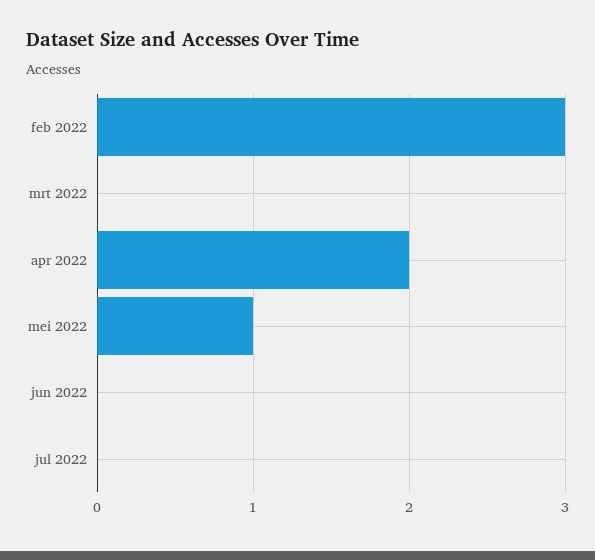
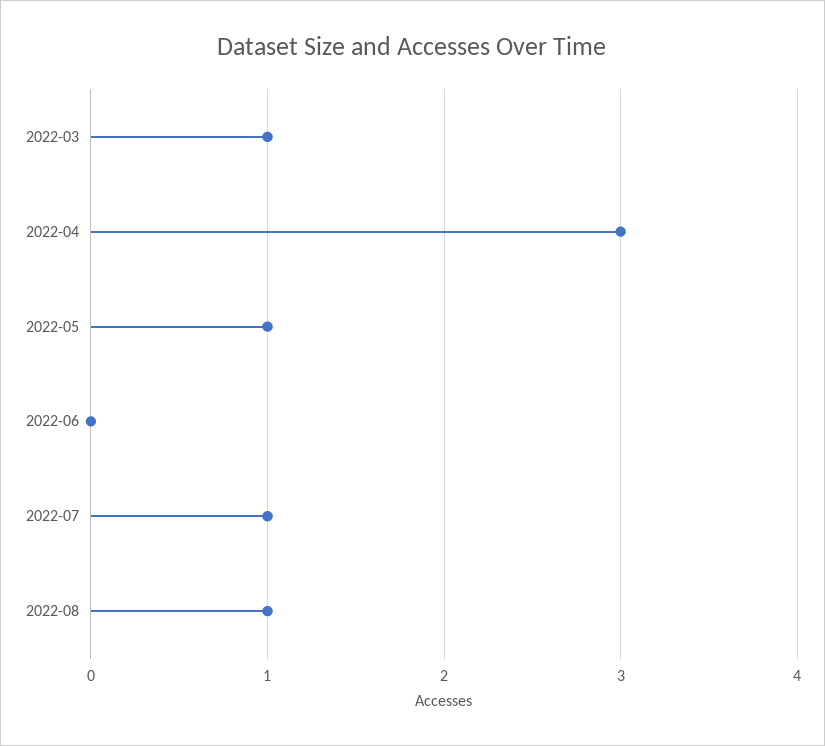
feb 2022: 3 -> none
mrt 2022: 0 -> 1
apr 2022: 2 -> 3
jul 2022: 0 -> 1
2022-08: none -> 1

